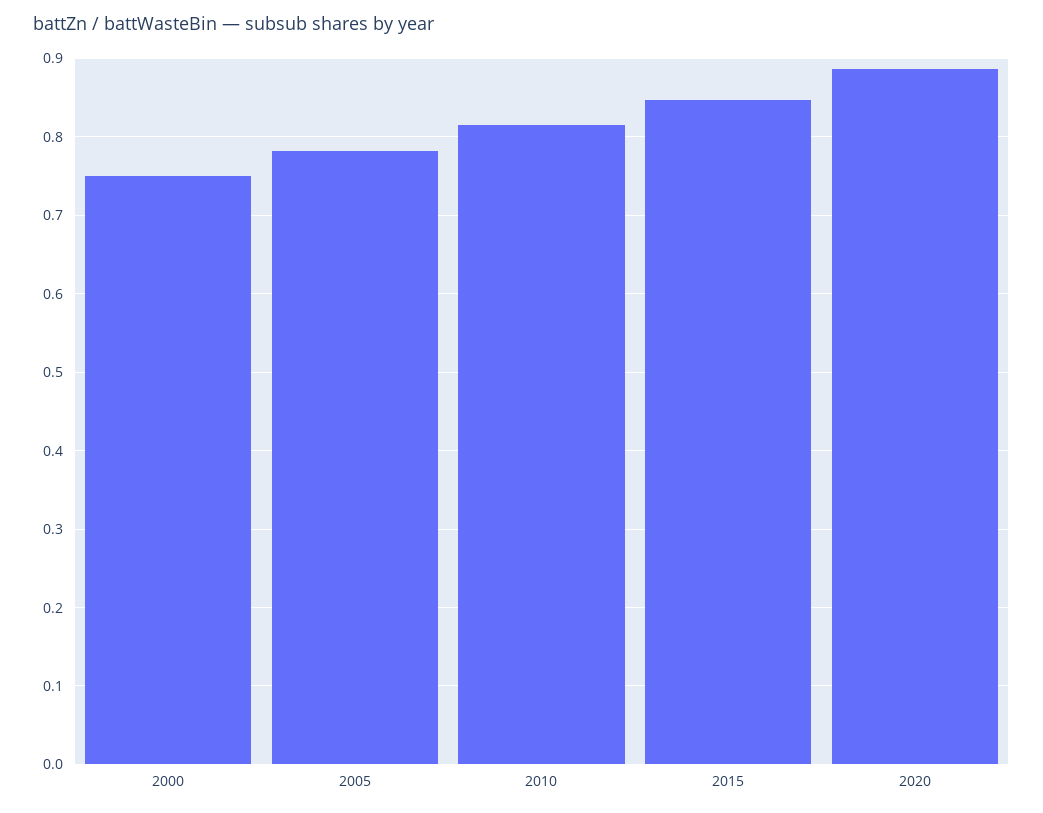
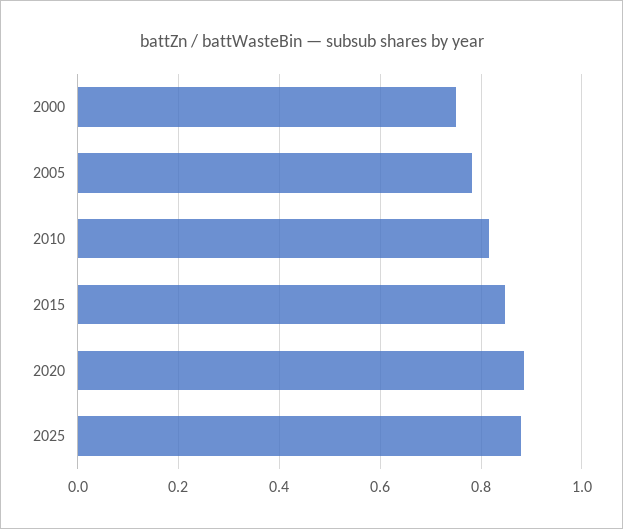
2025: none -> 0.88

